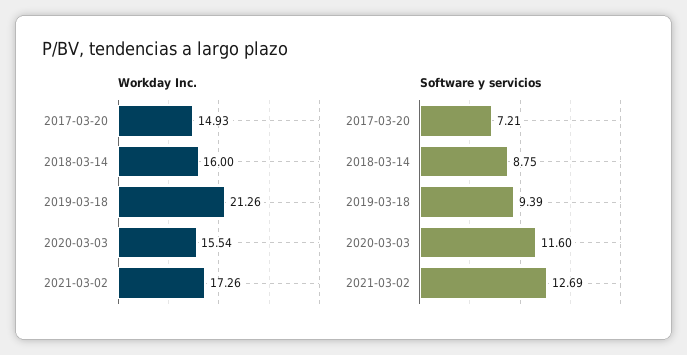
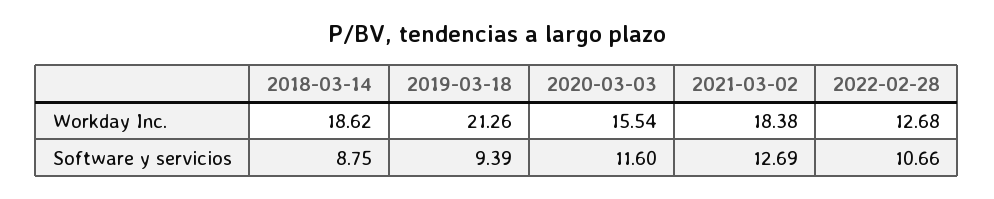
Workday Inc., 2017-03-20: 14.93 -> none
Workday Inc., 2018-03-14: 16 -> 18.62
Workday Inc., 2021-03-02: 17.26 -> 18.38
Software y servicios, 2017-03-20: 7.21 -> none
Workday Inc., 2022-02-28: none -> 12.68
Software y servicios, 2022-02-28: none -> 10.66

